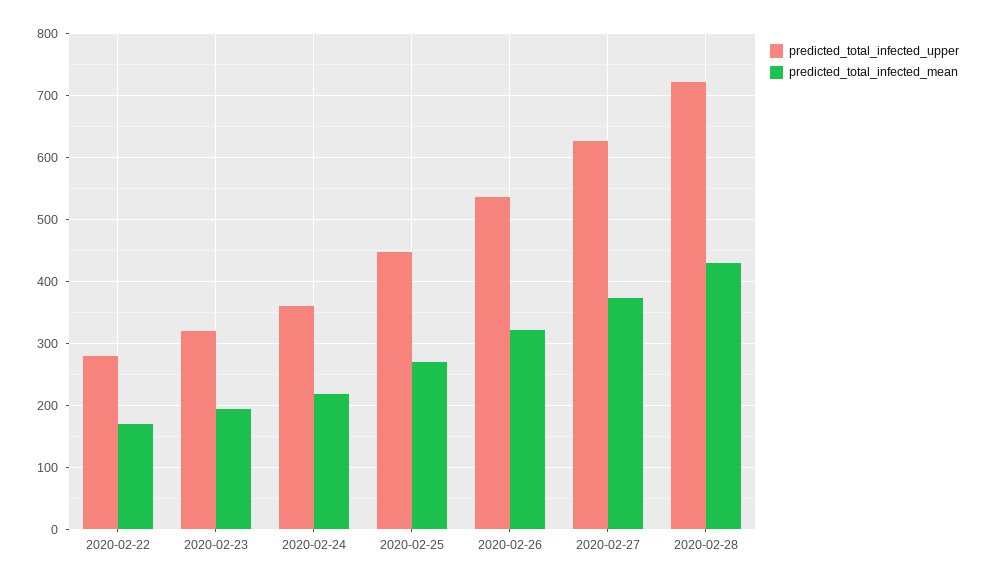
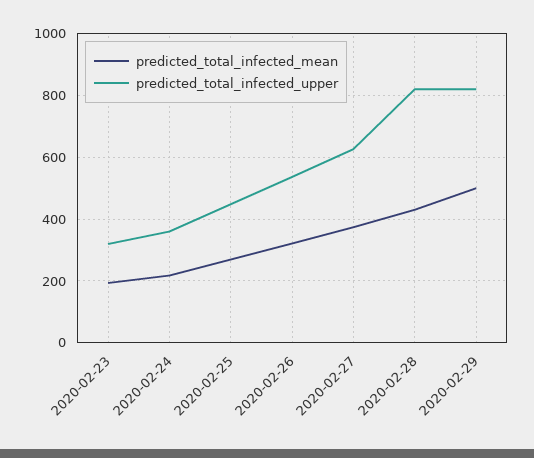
predicted_total_infected_upper, 2020-02-22: 280 -> none
predicted_total_infected_mean, 2020-02-22: 170 -> none
predicted_total_infected_upper, 2020-02-28: 720 -> 820
predicted_total_infected_mean, 2020-02-29: none -> 500
predicted_total_infected_upper, 2020-02-29: none -> 820

